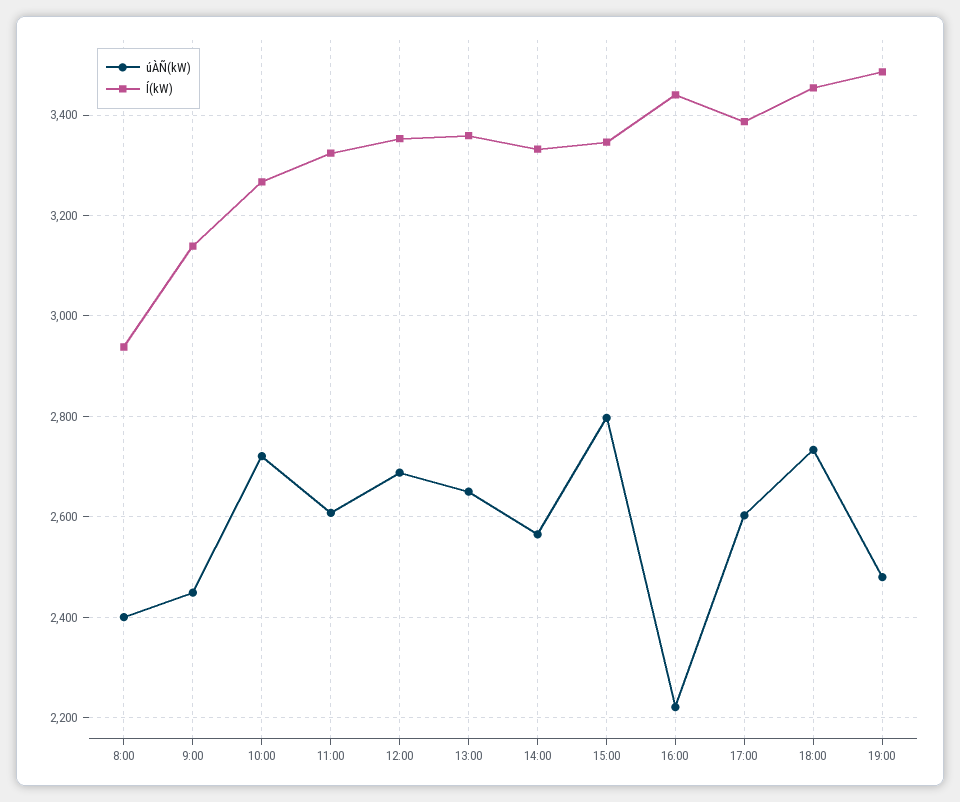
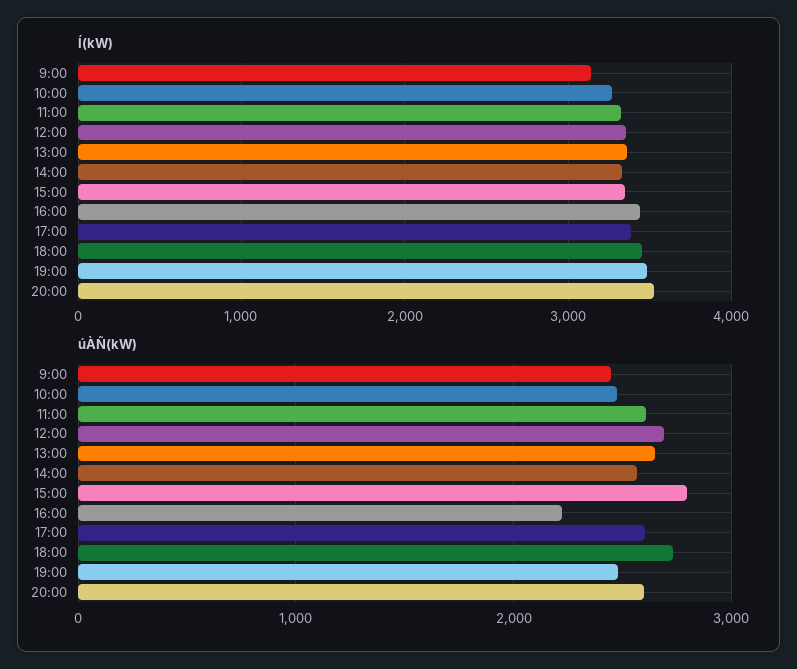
úÀÑ(kW), 8:00: 2400 -> none
Í(kW), 8:00: 2940 -> none
úÀÑ(kW), 10:00: 2720 -> 2500
Í(kW), 20:00: none -> 3500
úÀÑ(kW), 20:00: none -> 2600

